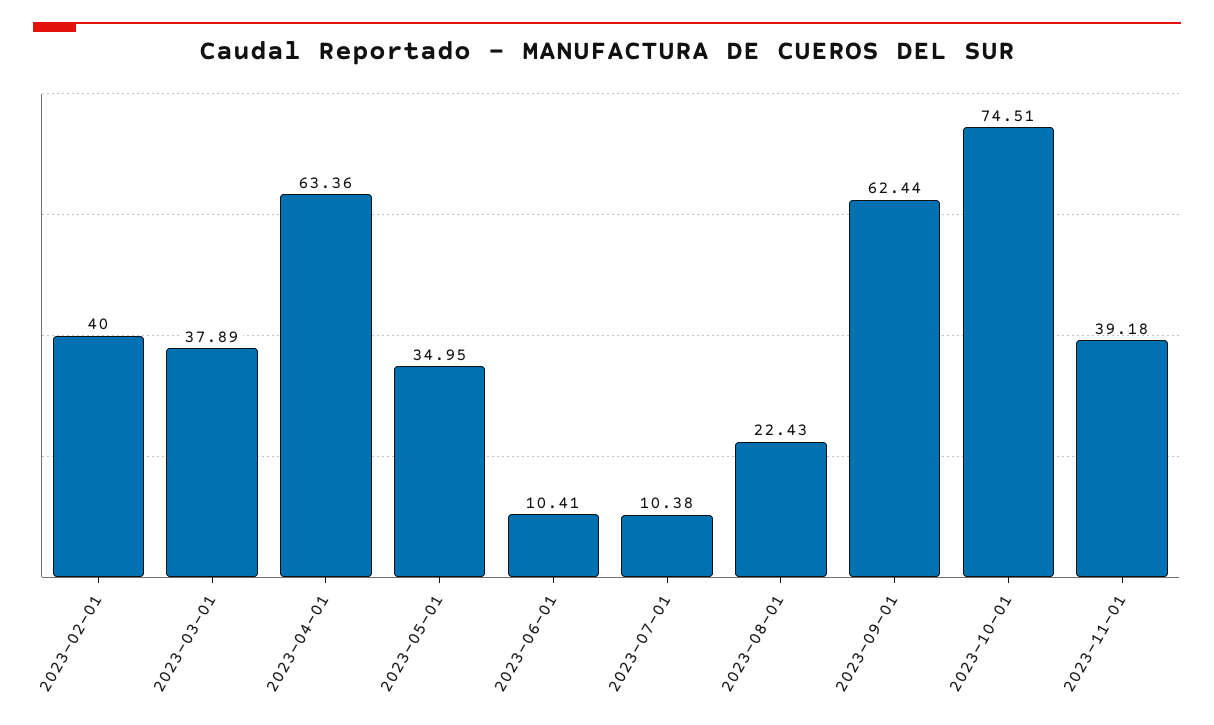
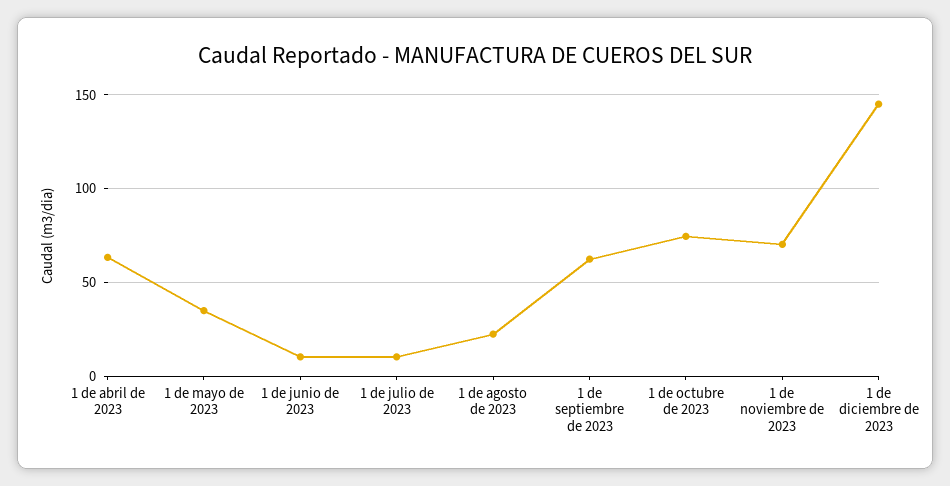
2023-02-01: 40 -> none
2023-03-01: 37.89 -> none
2023-11-01: 39.18 -> 70
1 de diciembre de 2023: none -> 145

